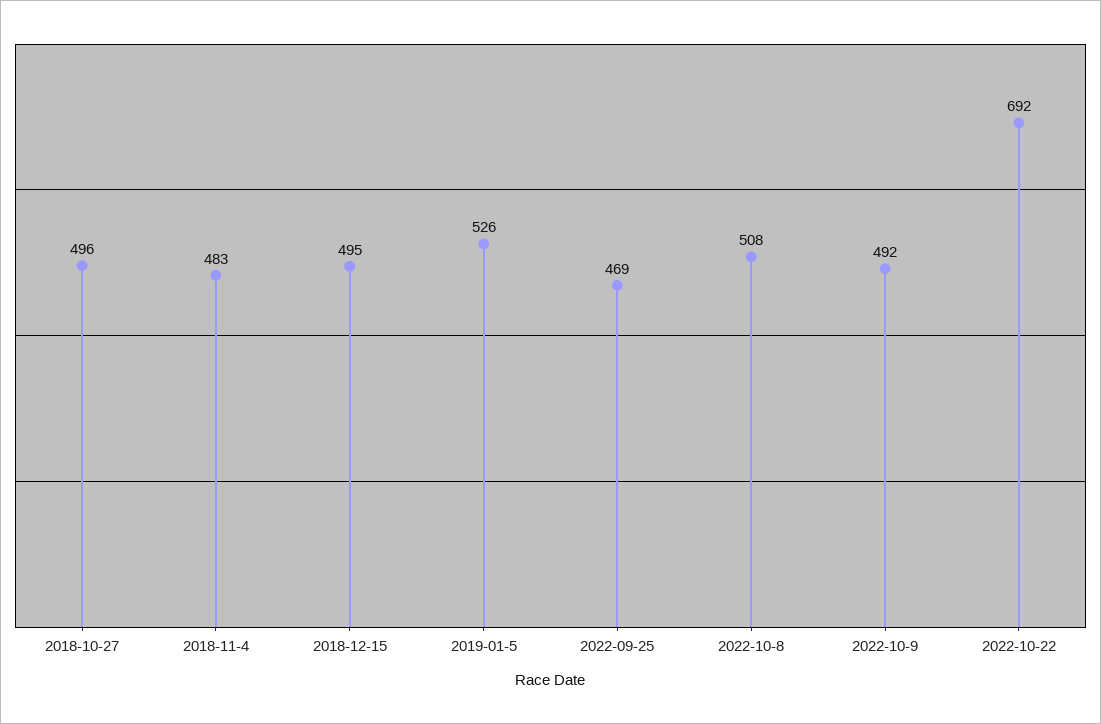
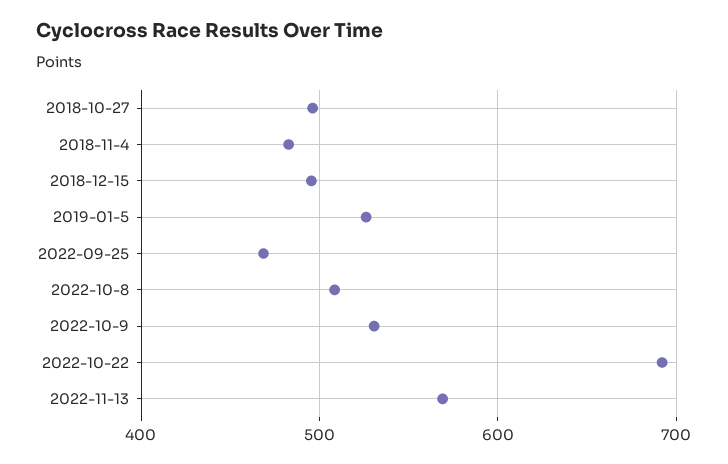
2022-10-9: 492 -> 530
2022-11-13: none -> 570

